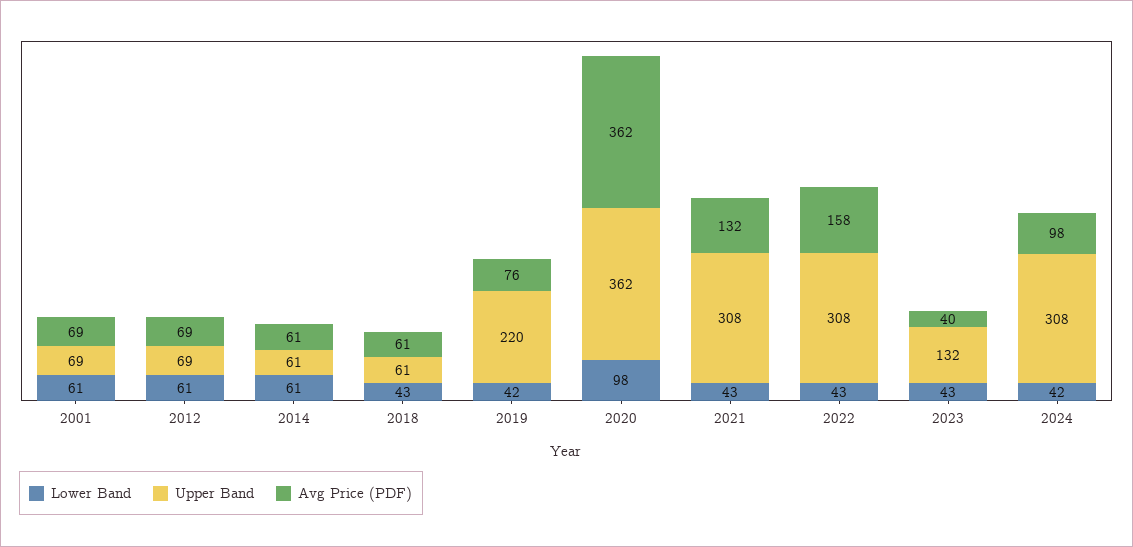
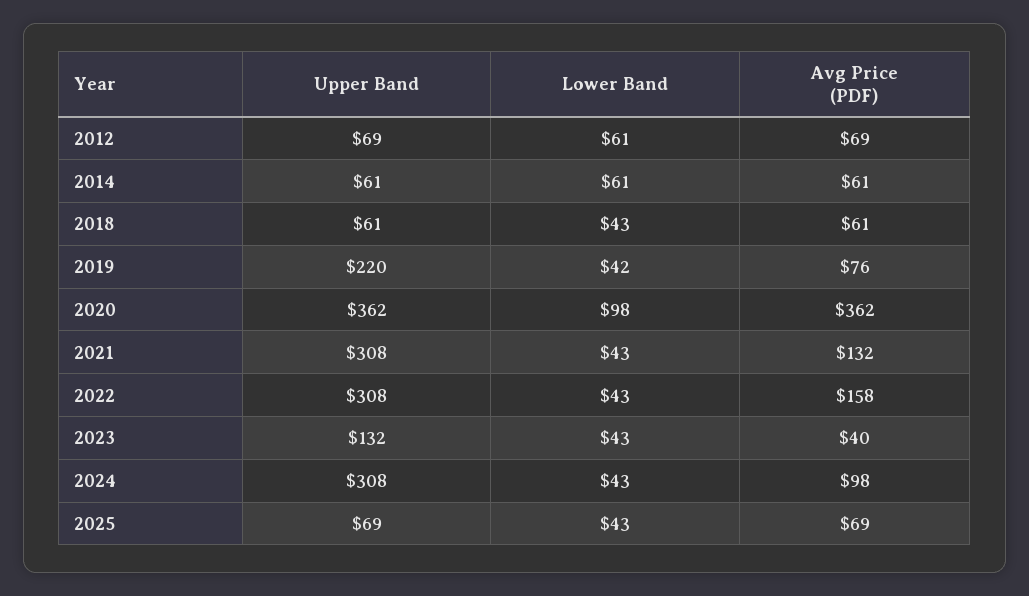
Lower Band, 2001: 61 -> none
Upper Band, 2001: 69 -> none
Avg Price (PDF), 2001: 69 -> none
Lower Band, 2024: 42 -> 43
Upper Band, 2025: none -> 69
Lower Band, 2025: none -> 43
Avg Price (PDF), 2025: none -> 69

